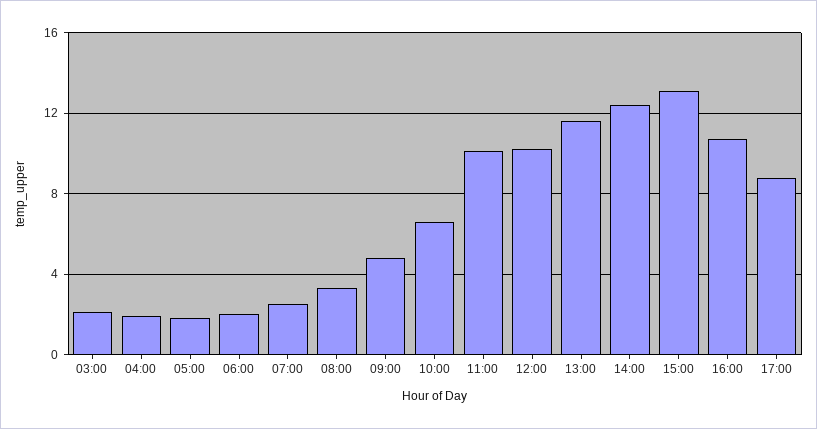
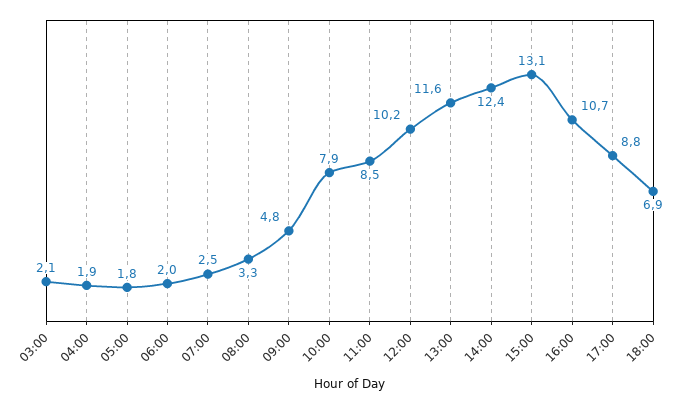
10:00: 6.5 -> 7.9
11:00: 10 -> 8.5
18:00: none -> 6.9

